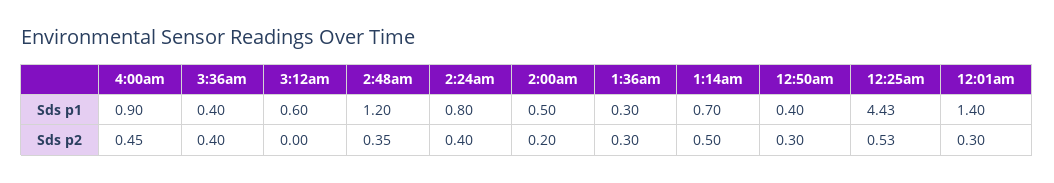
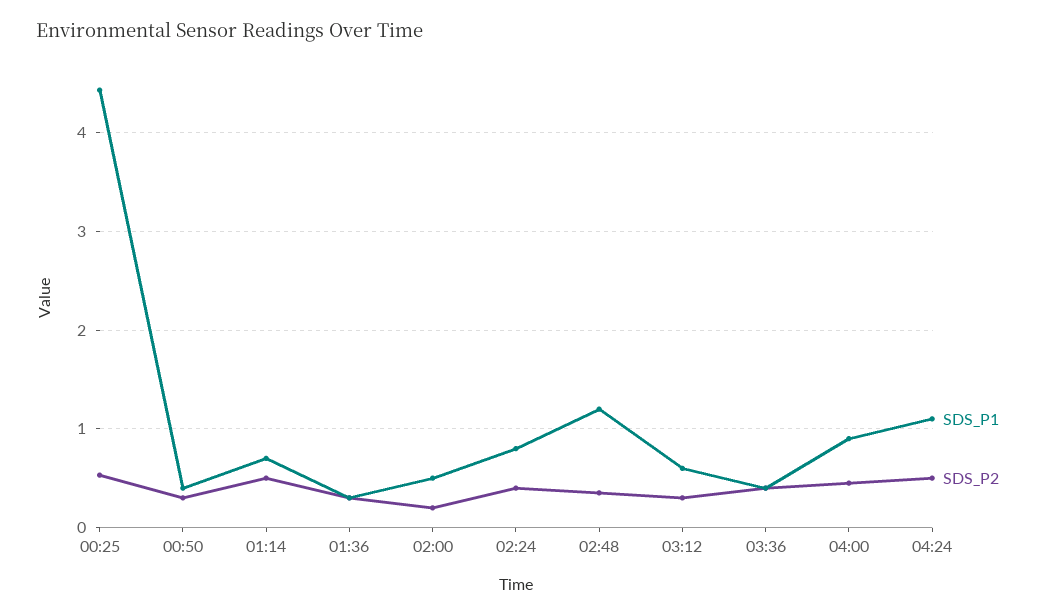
Sds p1, 12:01am: 1.4 -> none
Sds p2, 3:12am: 0 -> 0.3
Sds p2, 12:01am: 0.3 -> none
Sds p1, 04:24: none -> 1.1
Sds p2, 04:24: none -> 0.5

